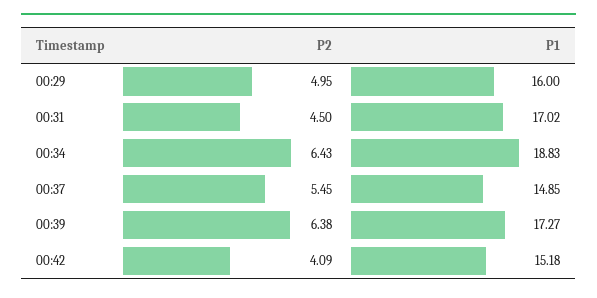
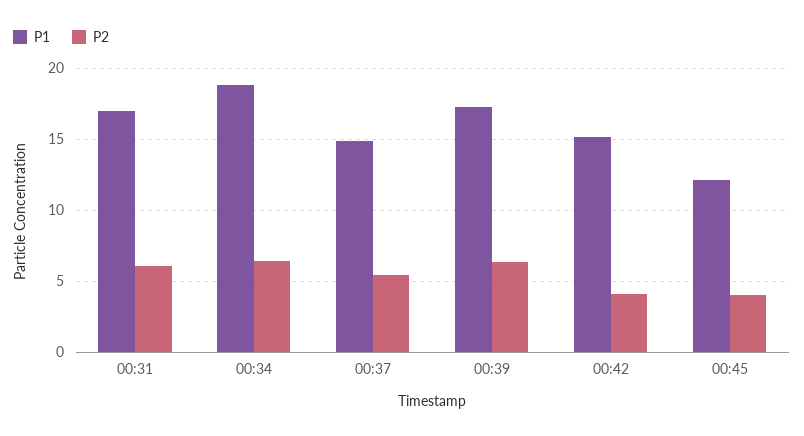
P2, 00:29: 4.95 -> none
P1, 00:29: 16 -> none
P2, 00:31: 4.5 -> 6
P1, 00:45: none -> 12
P2, 00:45: none -> 4

